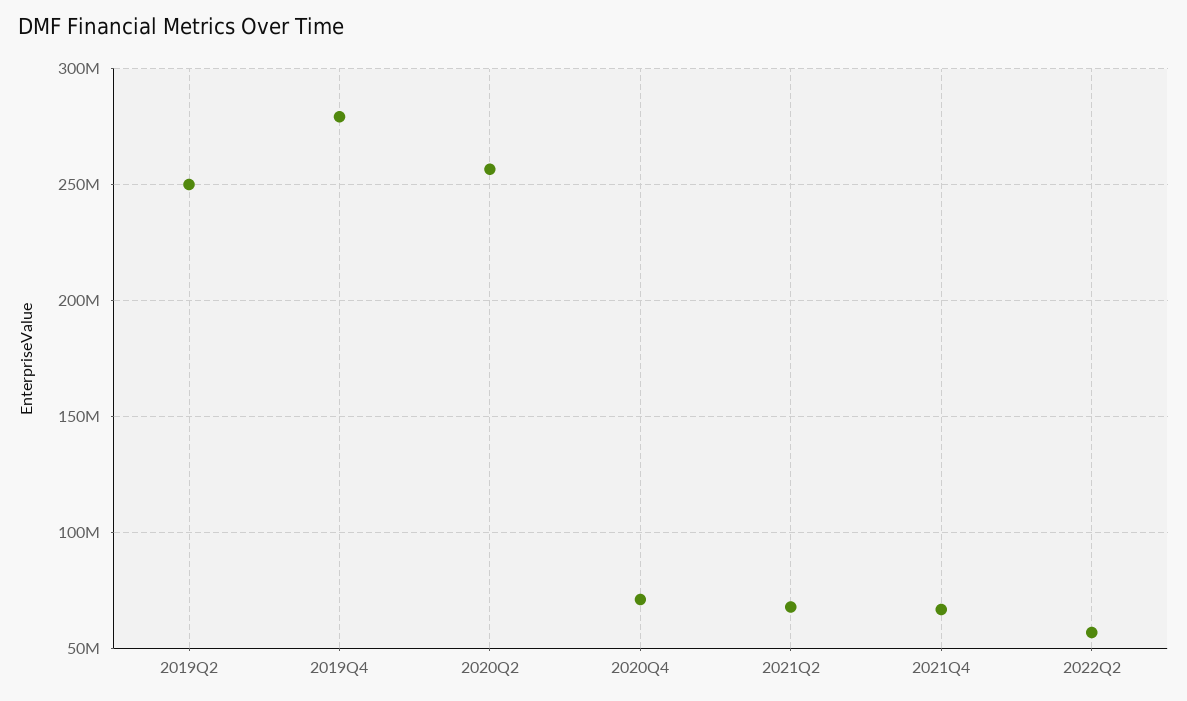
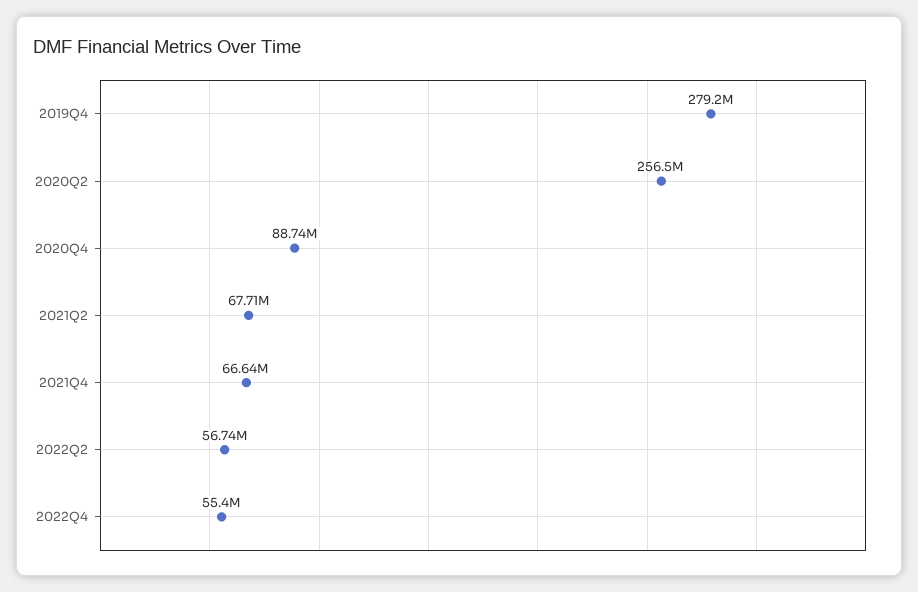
2019Q2: 250000000 -> none
2020Q4: 70000000 -> 88740000
2022Q4: none -> 55400000

